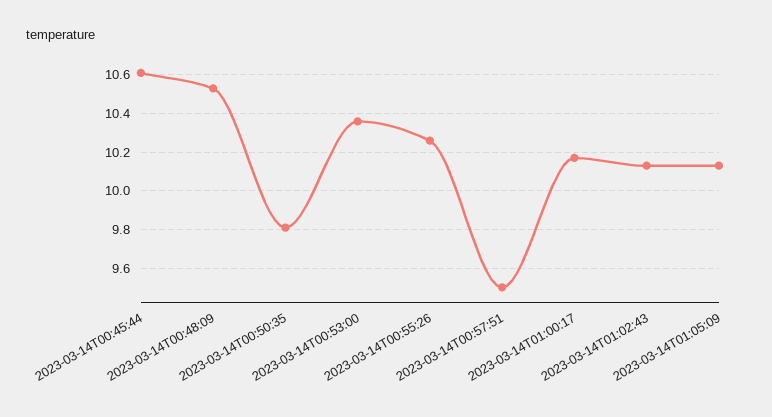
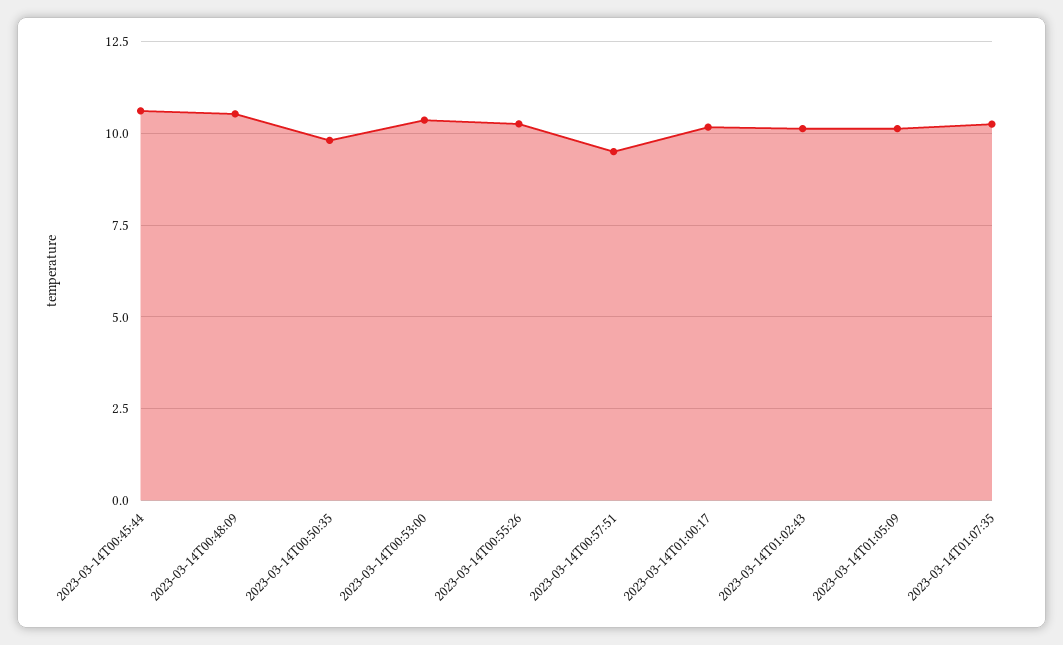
2023-03-14T01:07:35: none -> 10.25

